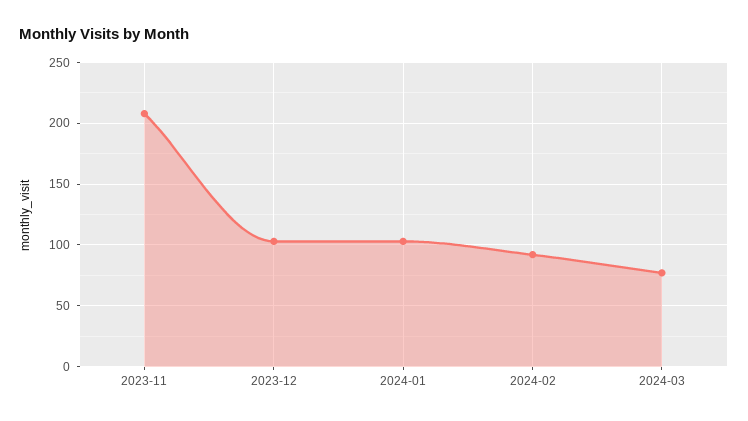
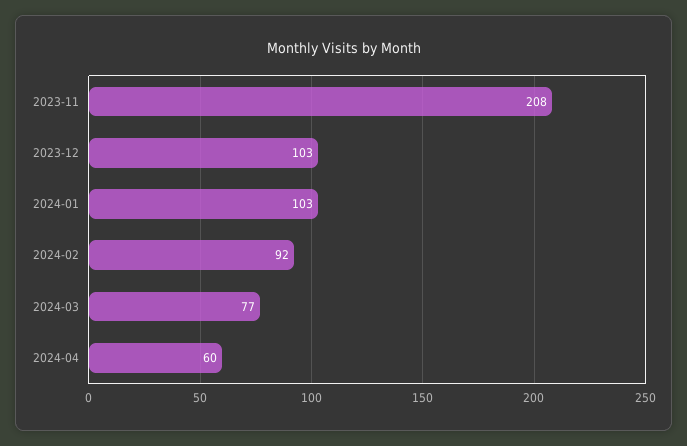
2024-04: none -> 60

